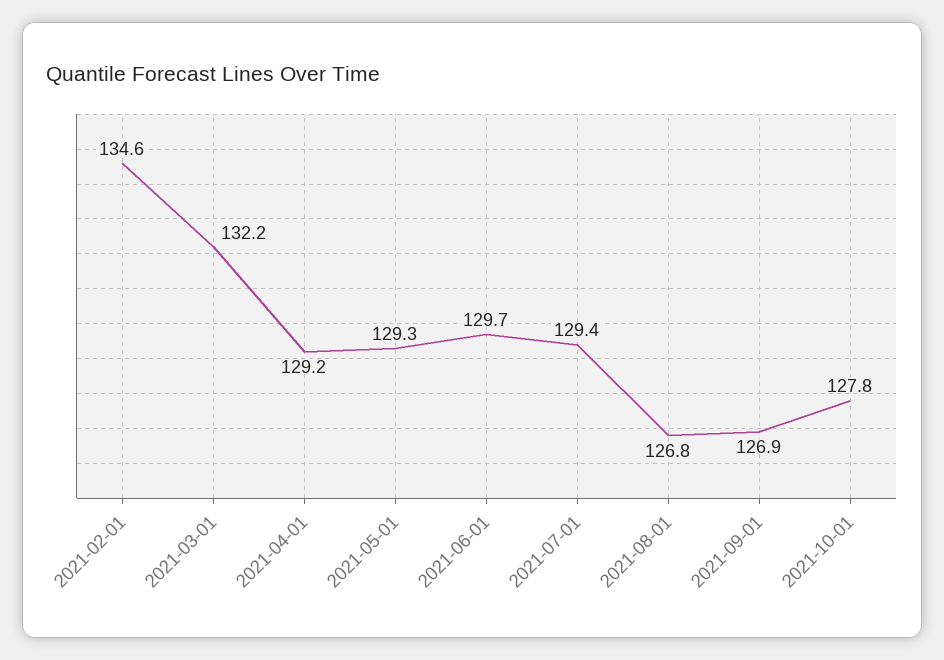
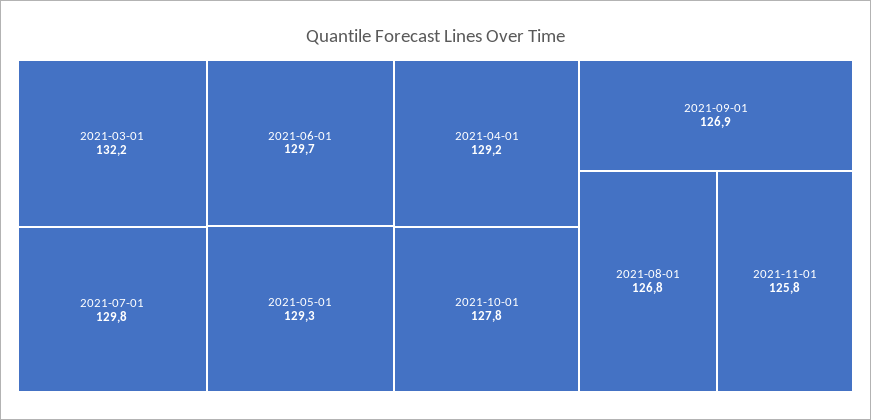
2021-02-01: 134.6 -> none
2021-07-01: 129.4 -> 129.8
2021-11-01: none -> 125.8

